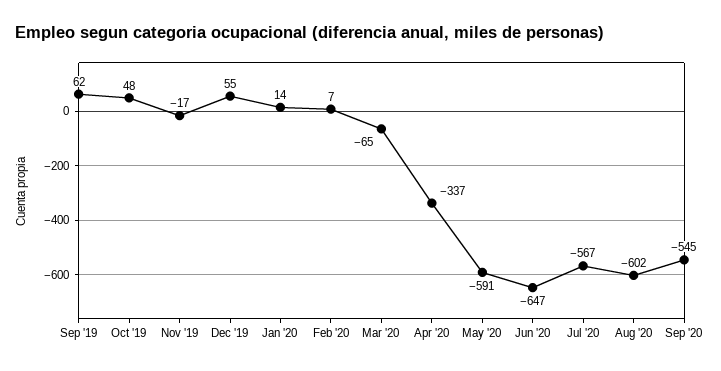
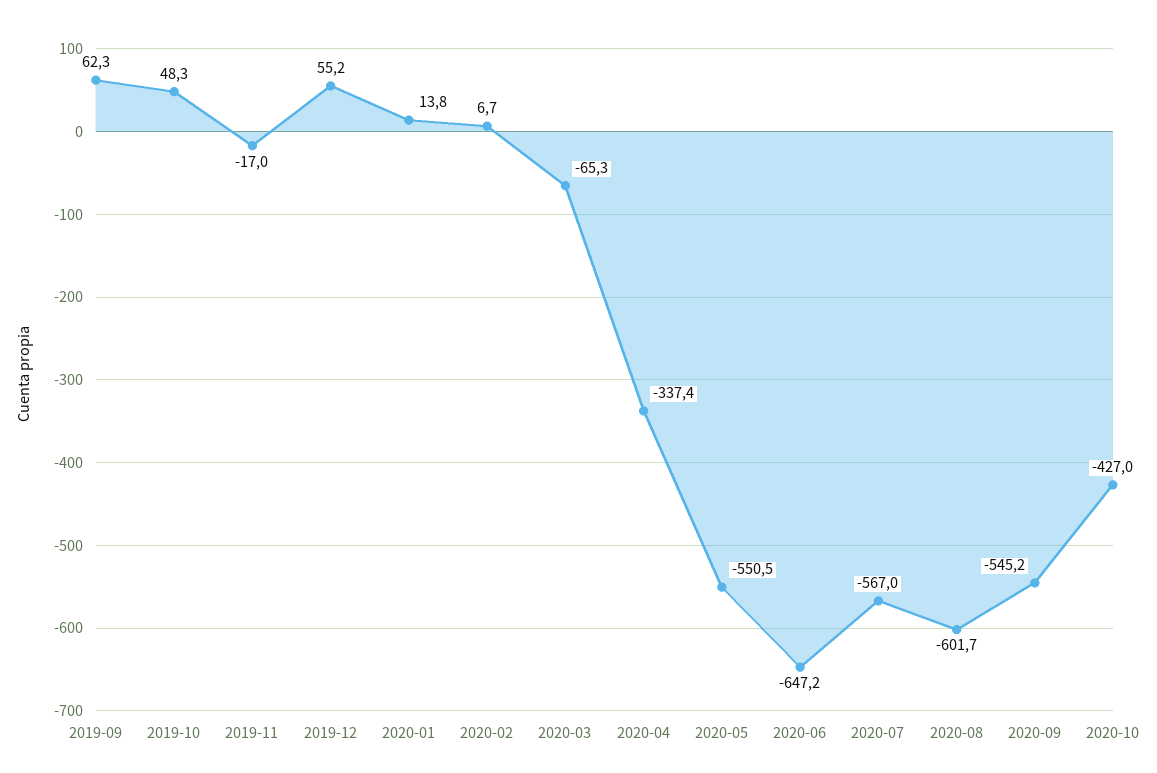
May '20: -591 -> -550.5
2020-10: none -> -427

